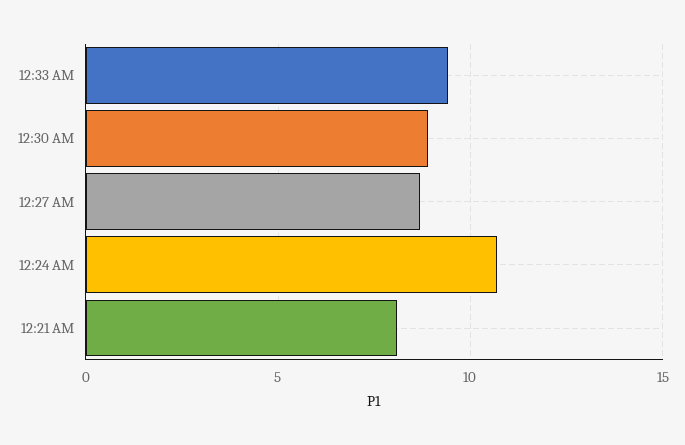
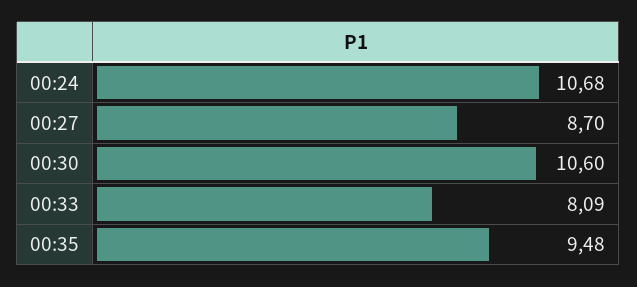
12:33 AM: 9.5 -> 8.09
12:30 AM: 9 -> 10.6
12:21 AM: 8 -> none
00:35: none -> 9.48

